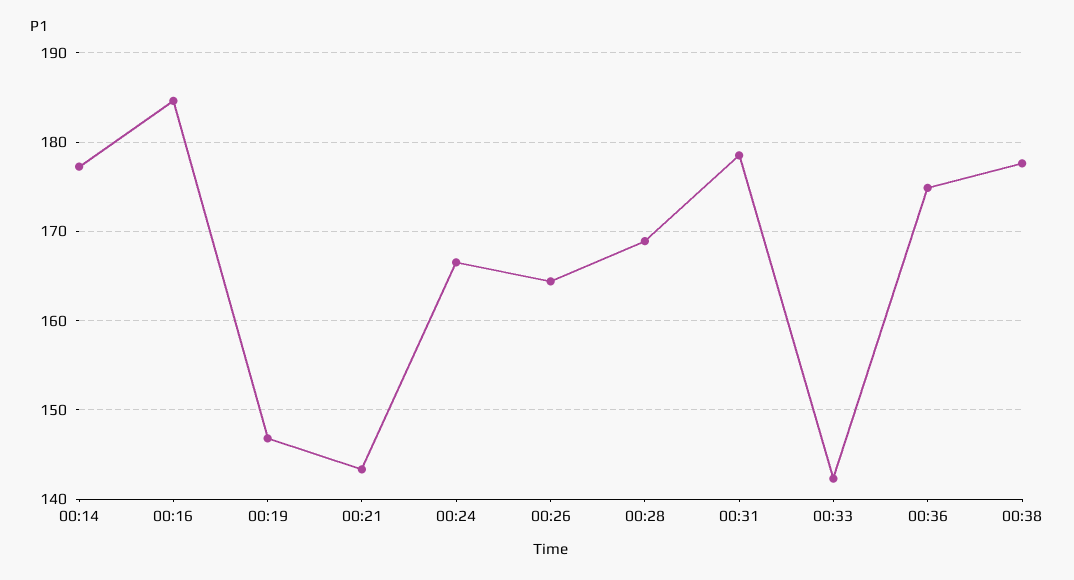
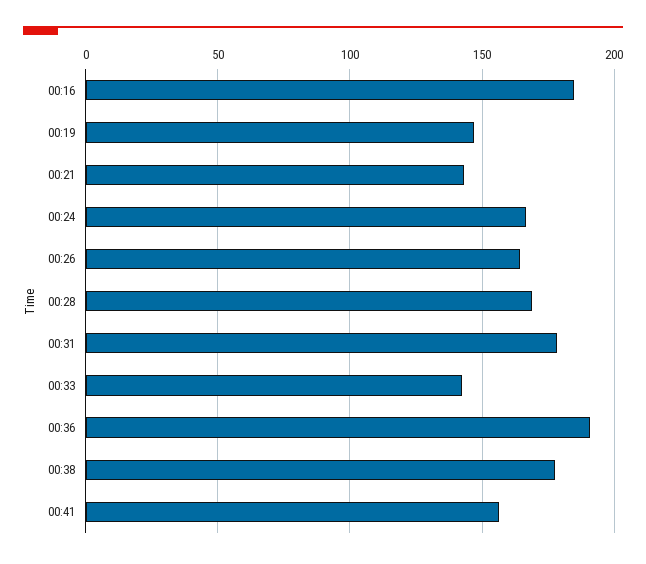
00:14: 177 -> none
00:36: 175 -> 190
00:41: none -> 155

